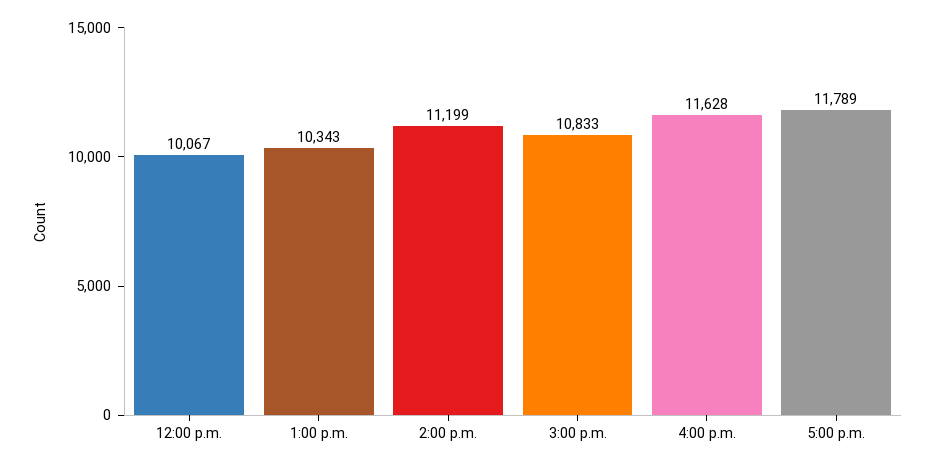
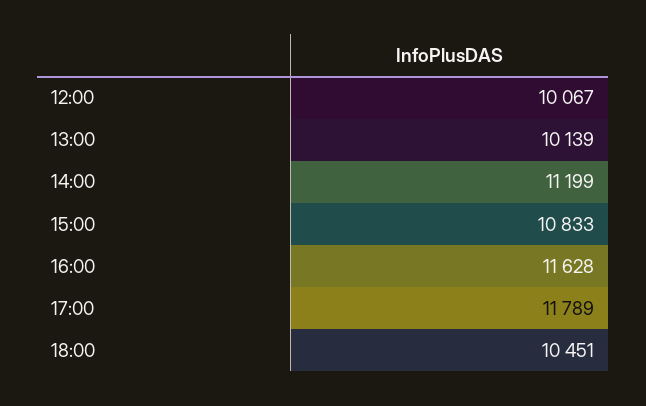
1:00 p.m.: 10343 -> 10139
18:00: none -> 10451

